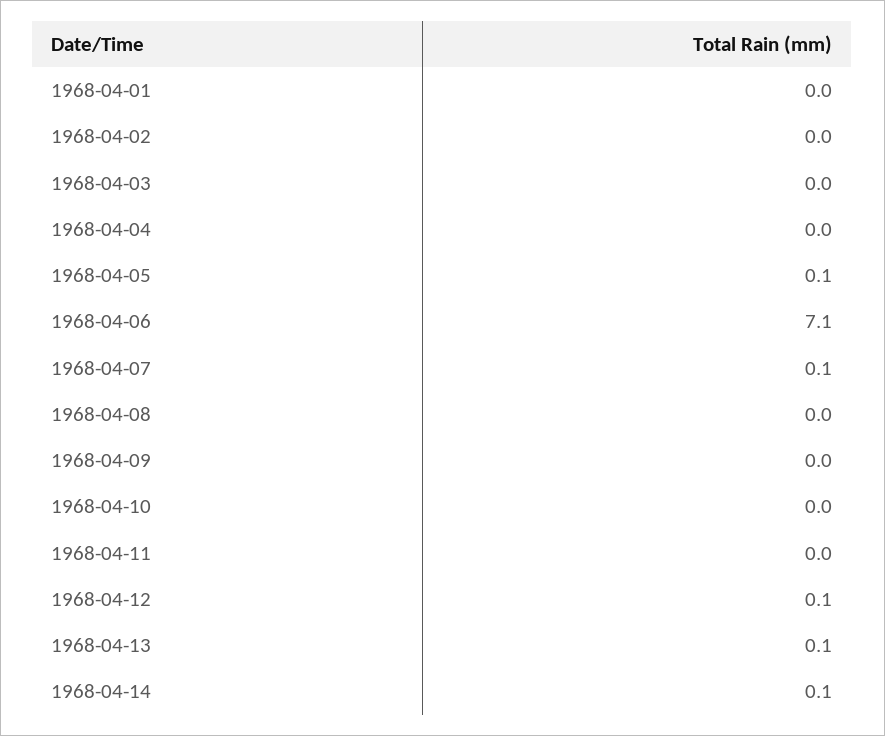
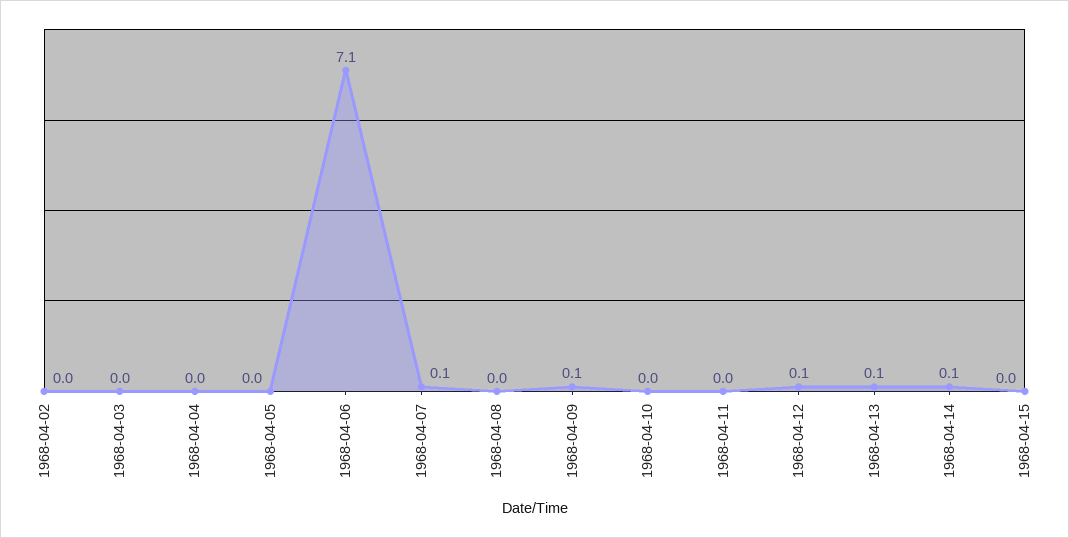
1968-04-01: 0 -> none
1968-04-05: 0.1 -> 0
1968-04-09: 0 -> 0.1
1968-04-15: none -> 0

